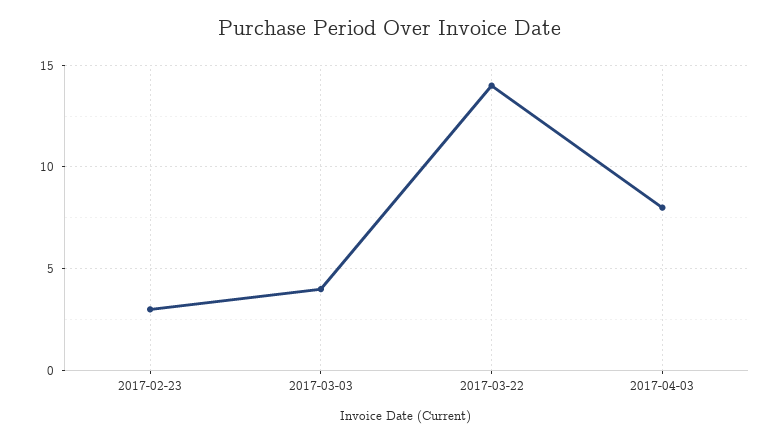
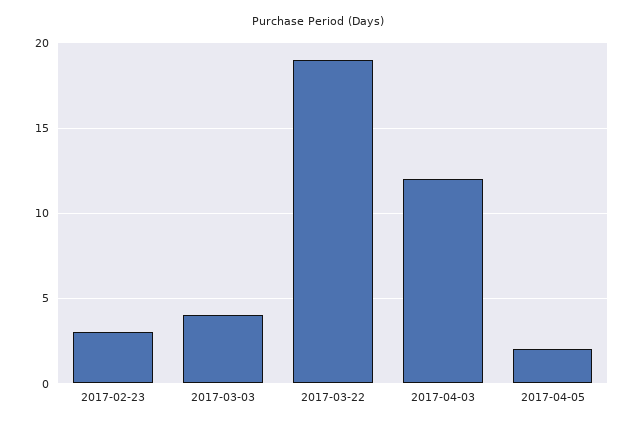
2017-03-22: 14 -> 19
2017-04-03: 8 -> 12
2017-04-05: none -> 2

